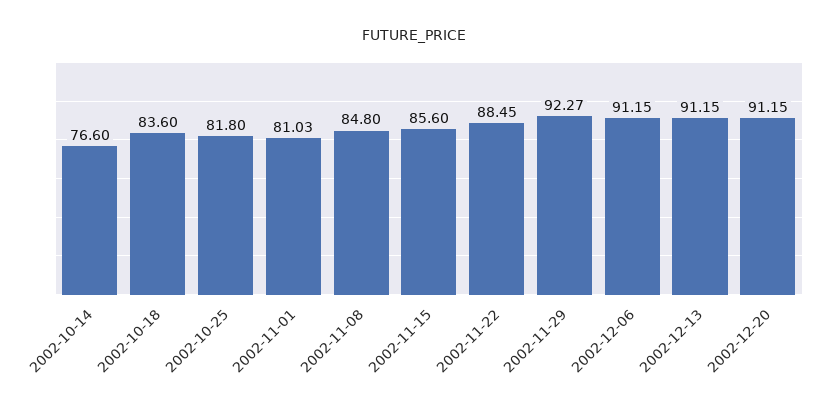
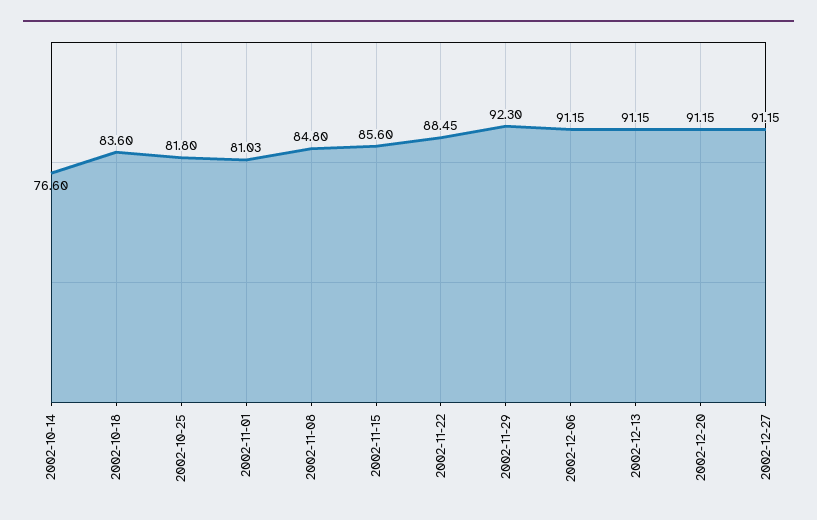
2002-11-29: 92.27 -> 92.3
2002-12-27: none -> 91.15

